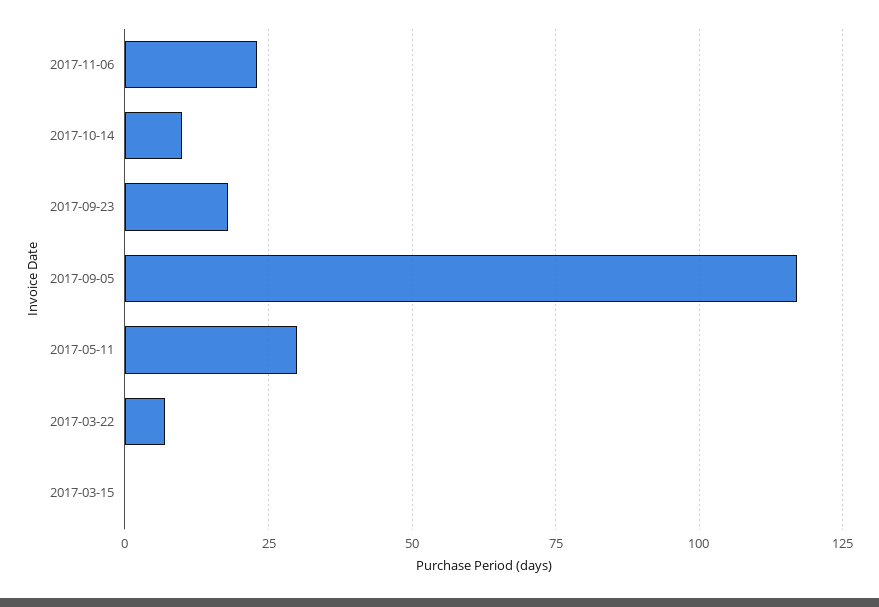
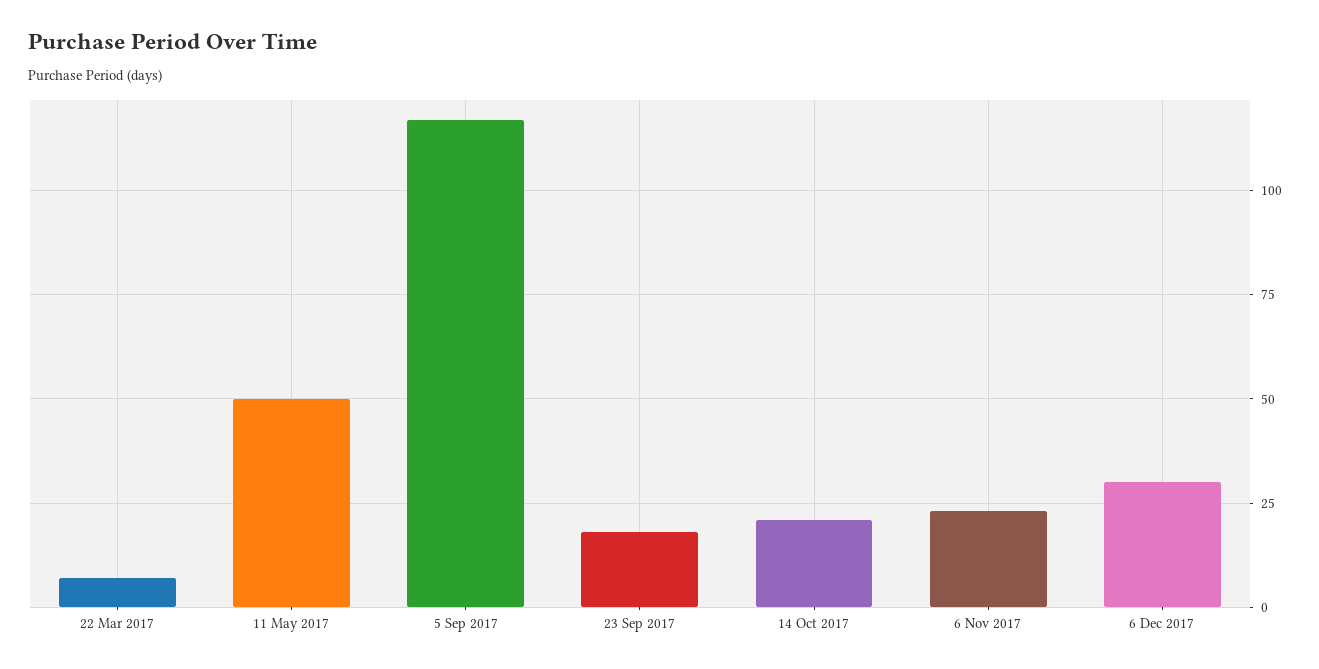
2017-10-14: 10 -> 20
2017-05-11: 30 -> 50
2017-03-15: 0 -> none
6 Dec 2017: none -> 30

